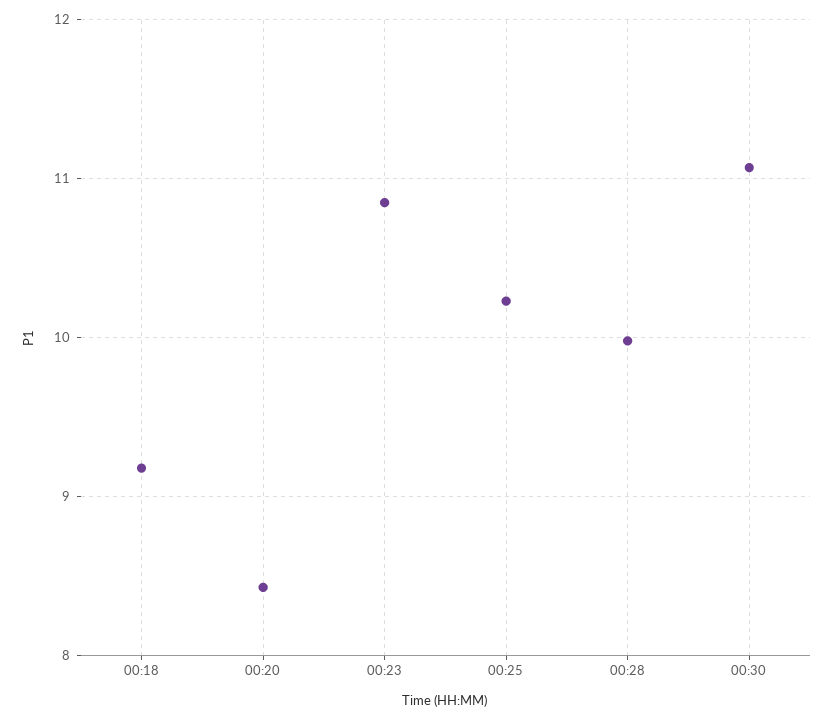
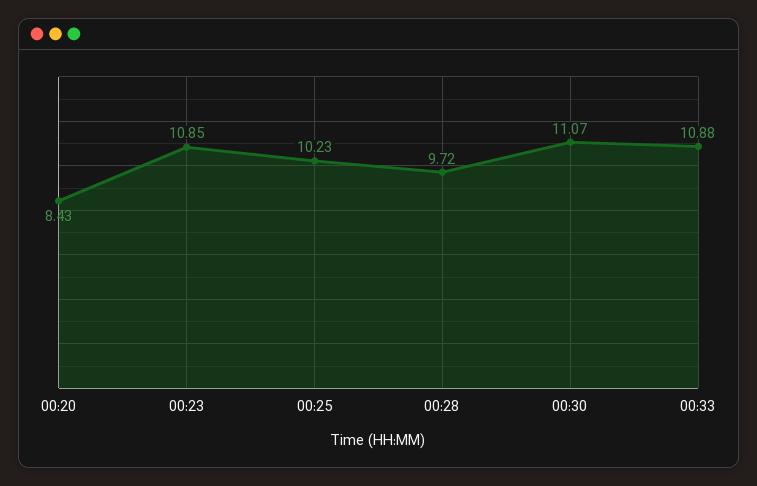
00:18: 9.2 -> none
00:28: 10 -> 9.72
00:33: none -> 10.88

